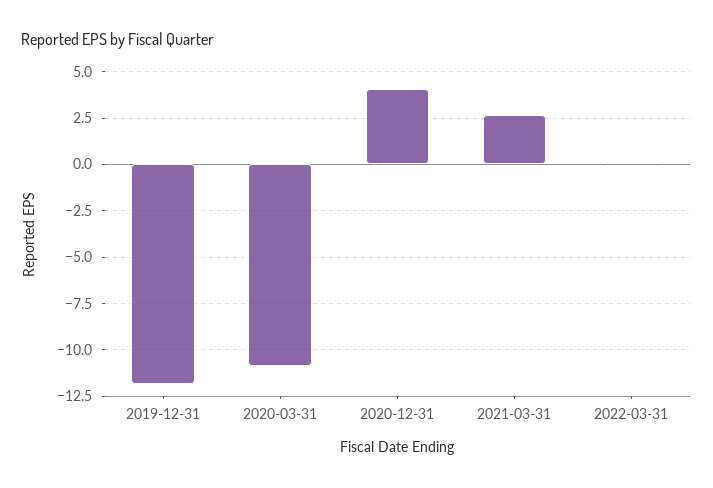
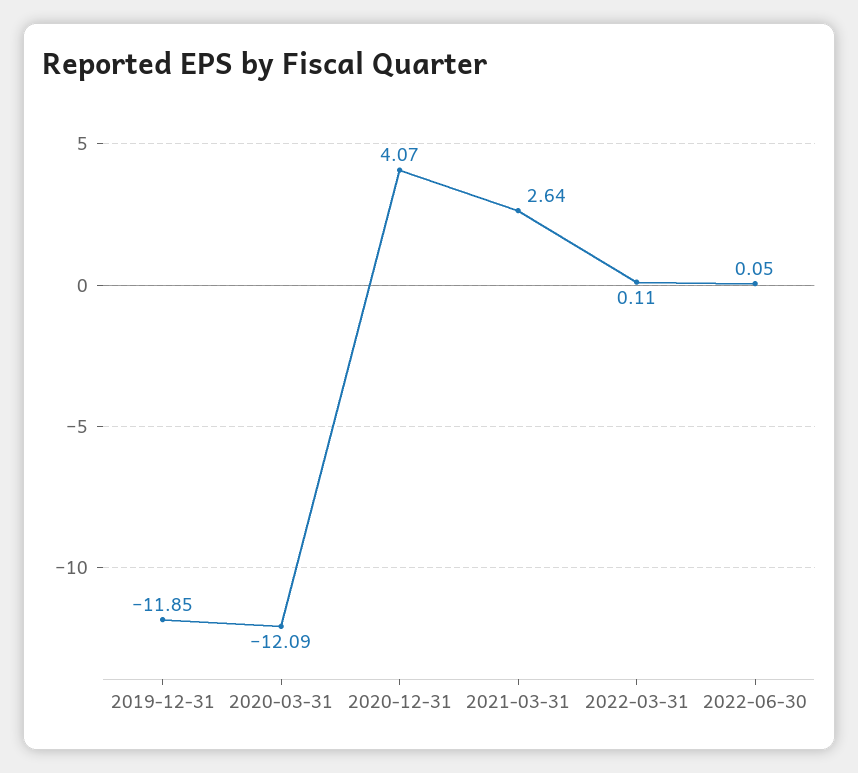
2020-03-31: -11 -> -12.09
2022-06-30: none -> 0.05

